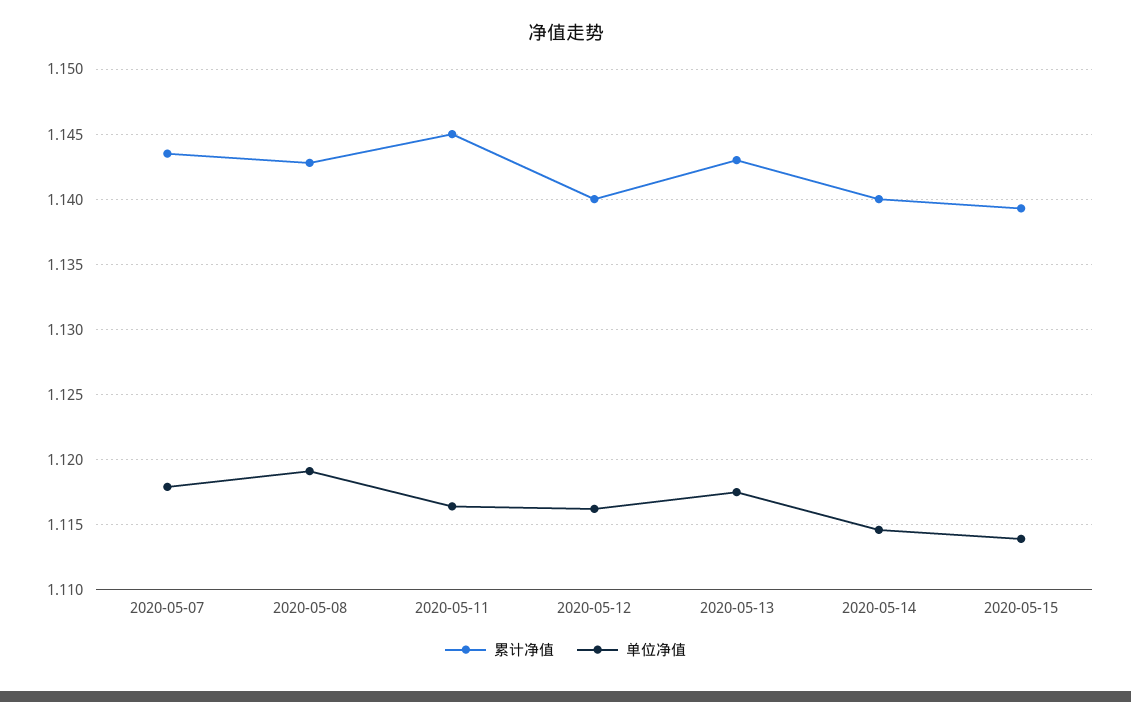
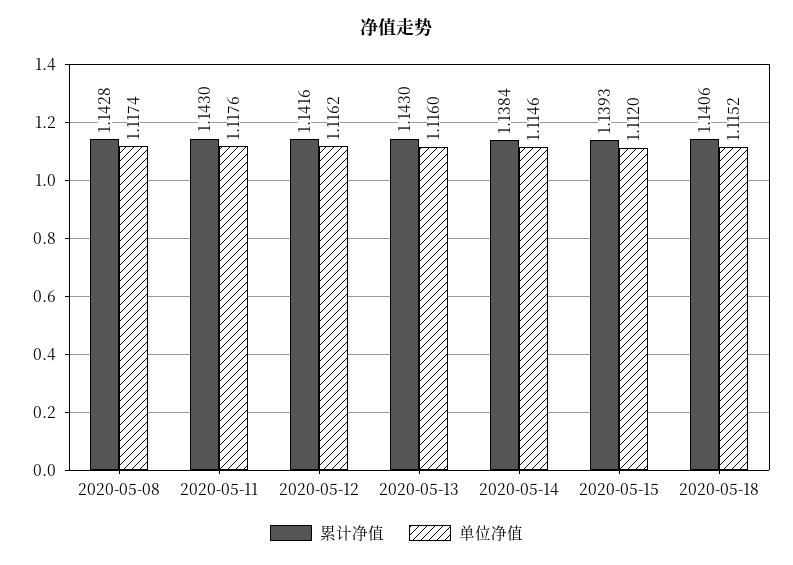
累计净值, 2020-05-07: 1.1435 -> none
单位净值, 2020-05-07: 1.118 -> none
单位净值, 2020-05-08: 1.119 -> 1.1174
累计净值, 2020-05-11: 1.145 -> 1.143
单位净值, 2020-05-11: 1.1165 -> 1.1176
累计净值, 2020-05-12: 1.14 -> 1.1416
单位净值, 2020-05-13: 1.1175 -> 1.116
累计净值, 2020-05-14: 1.14 -> 1.1384
单位净值, 2020-05-15: 1.114 -> 1.112
累计净值, 2020-05-18: none -> 1.1406
单位净值, 2020-05-18: none -> 1.1152

